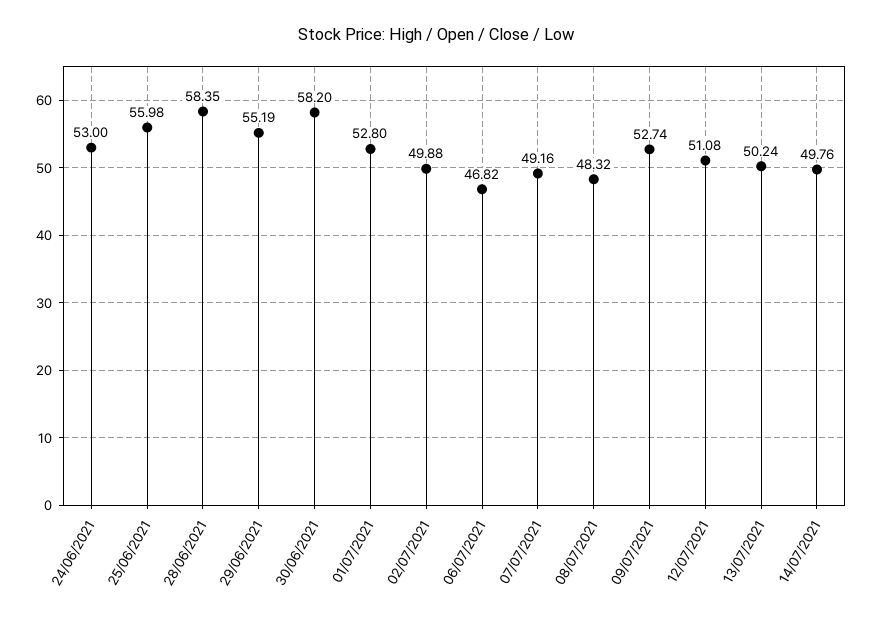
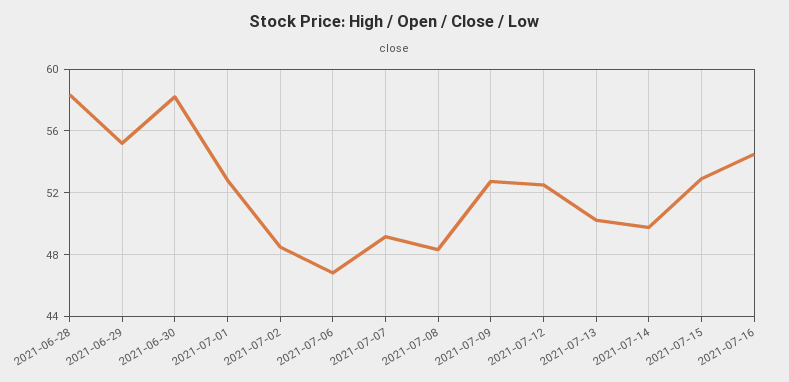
24/06/2021: 53 -> none
25/06/2021: 55.98 -> none
02/07/2021: 49.88 -> 48.5
12/07/2021: 51.08 -> 52.5
2021-07-15: none -> 53
2021-07-16: none -> 54.5

